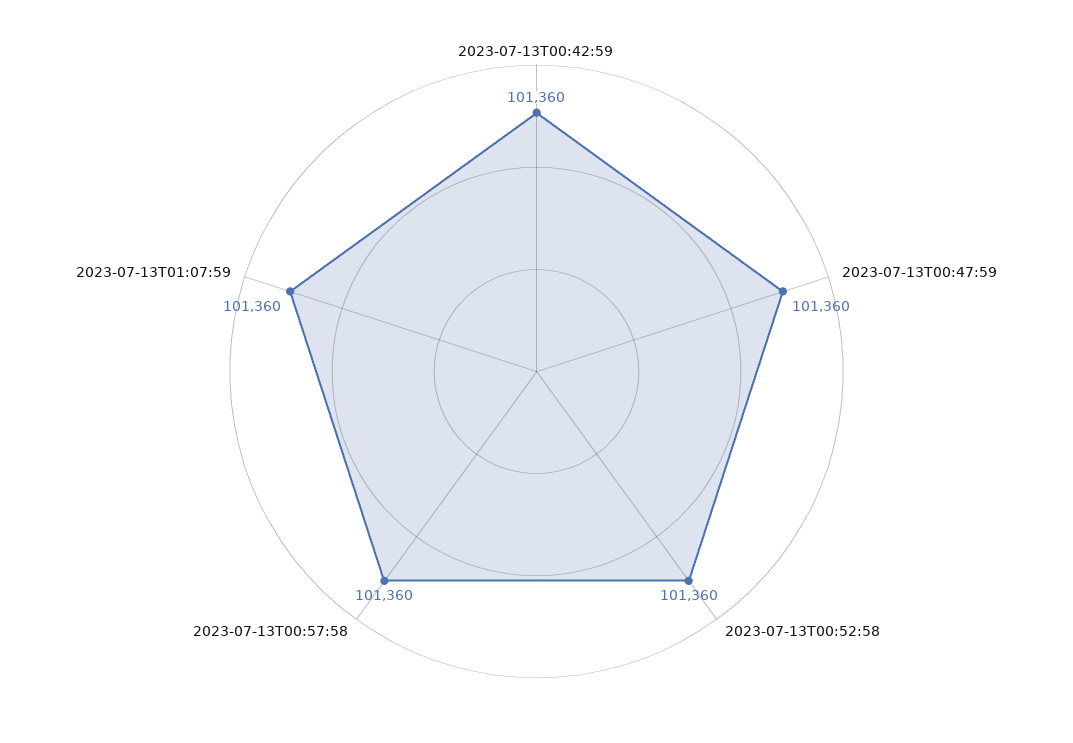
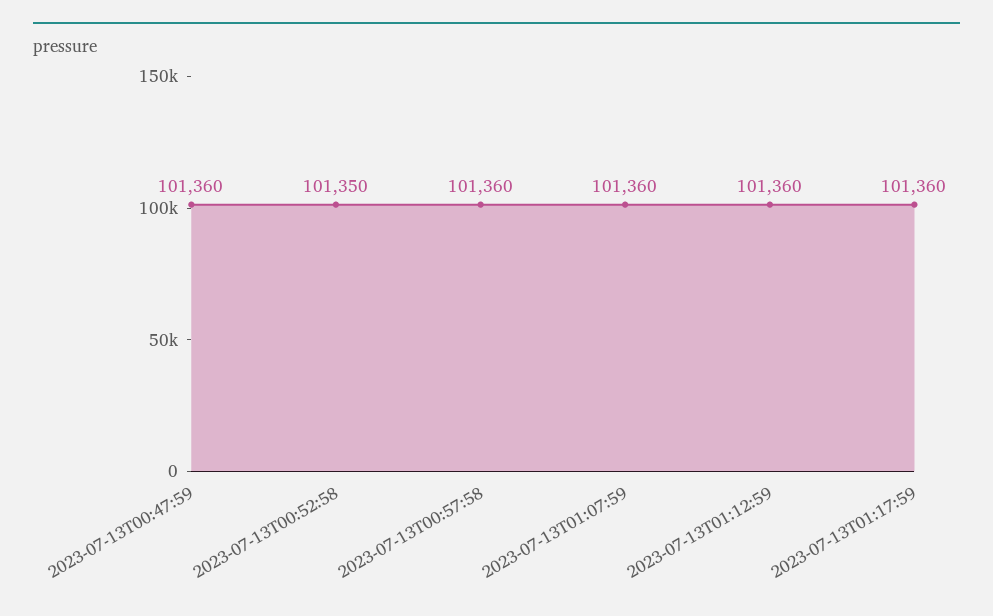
2023-07-13T00:42:59: 101360 -> none
2023-07-13T00:52:58: 101360 -> 101350
2023-07-13T01:12:59: none -> 101360
2023-07-13T01:17:59: none -> 101360

